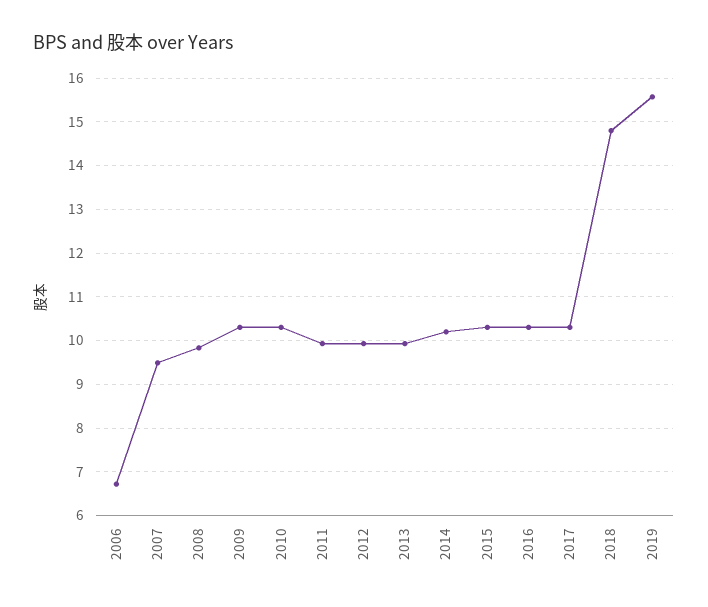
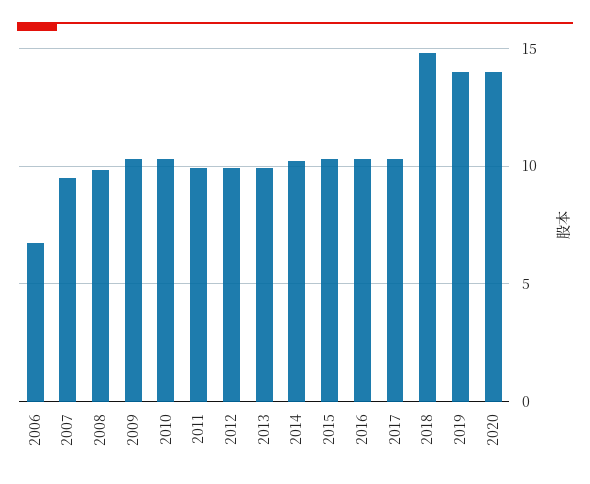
2019: 15.6 -> 14
2020: none -> 14

